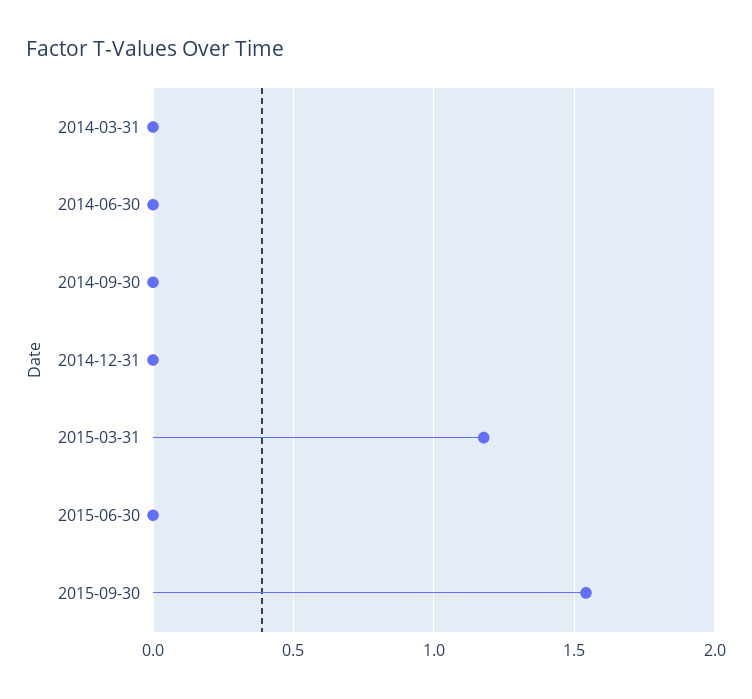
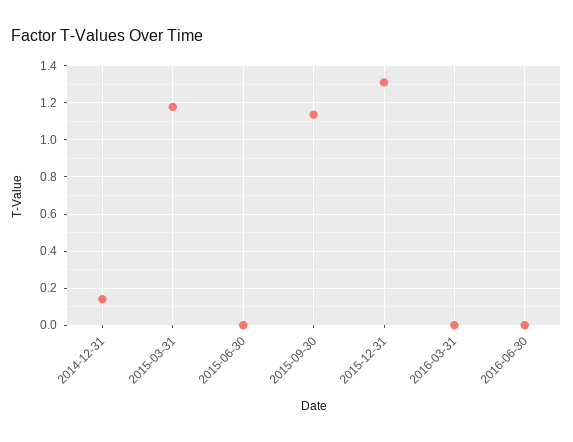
2014-03-31: 0 -> none
2014-06-30: 0 -> none
2014-09-30: 0 -> none
2014-12-31: 0 -> 0.15
2015-09-30: 1.55 -> 1.15
2015-12-31: none -> 1.3
2016-03-31: none -> 0
2016-06-30: none -> 0

